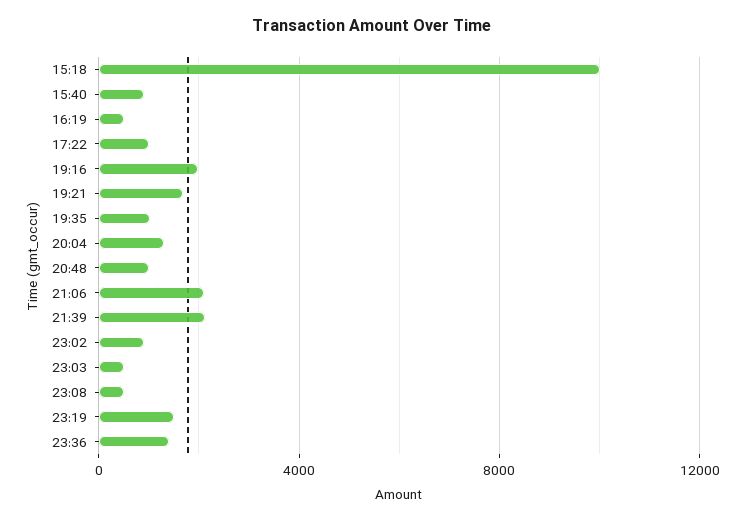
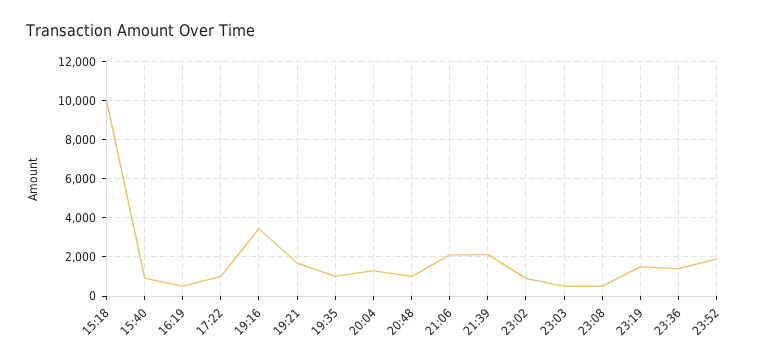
19:16: 2000 -> 3500
23:52: none -> 2000

